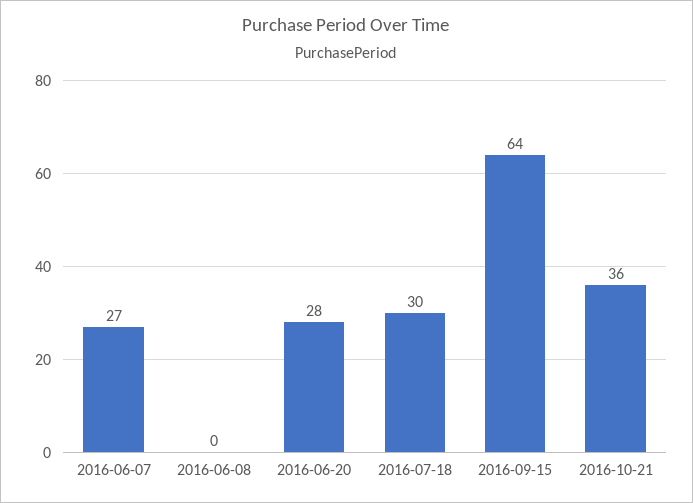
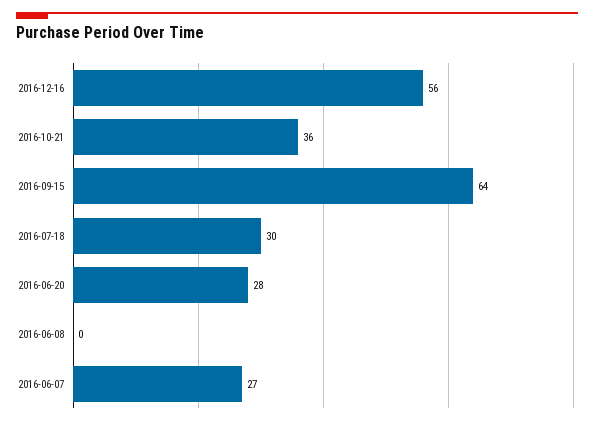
2016-12-16: none -> 56

